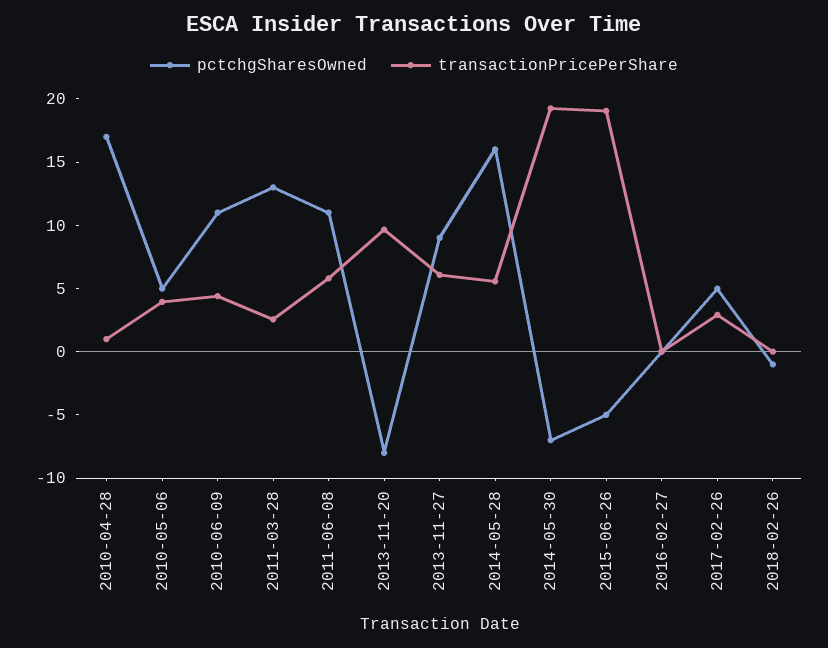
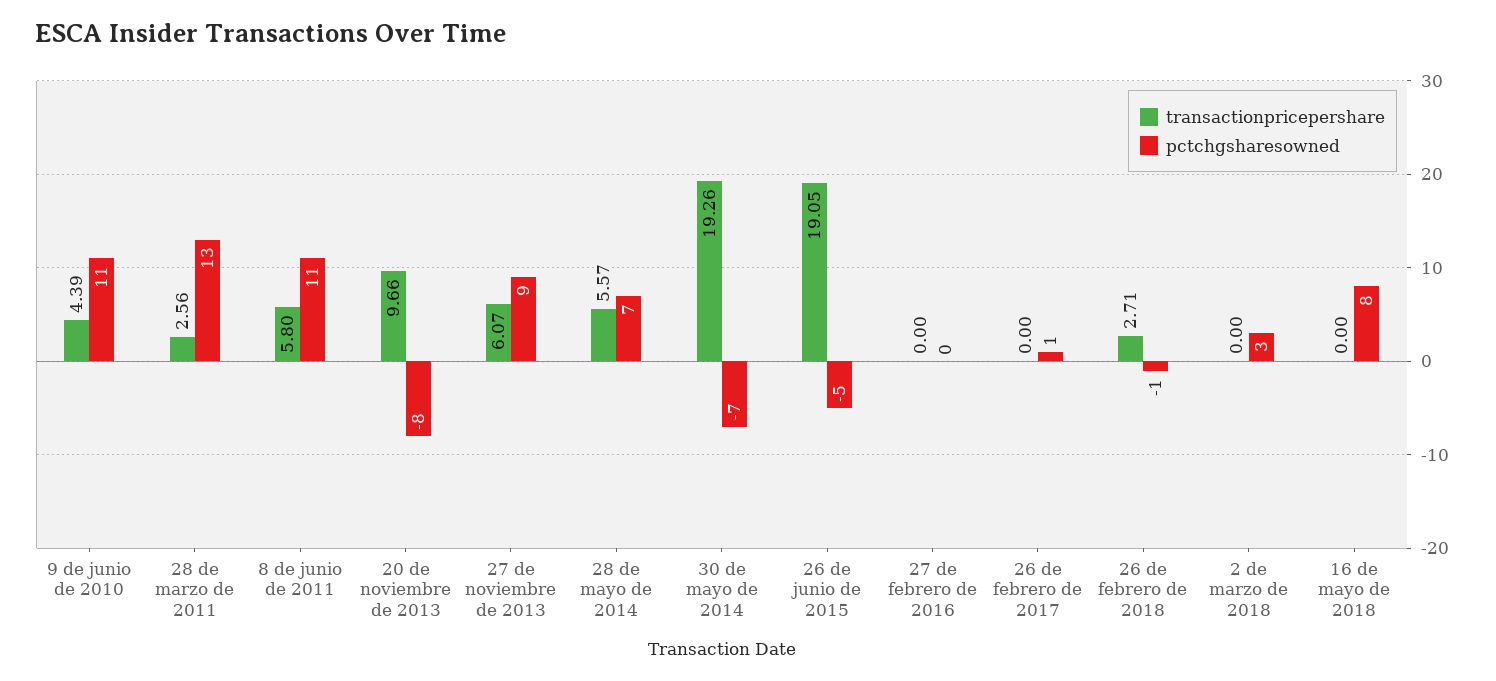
pctchgSharesOwned, 2010-04-28: 17 -> none
transactionPricePerShare, 2010-04-28: 1 -> none
pctchgSharesOwned, 2010-05-06: 5 -> none
transactionPricePerShare, 2010-05-06: 4 -> none
pctchgSharesOwned, 2014-05-28: 16 -> 7
pctchgSharesOwned, 2017-02-26: 5 -> 1
transactionPricePerShare, 2017-02-26: 3 -> 0
transactionPricePerShare, 2018-02-26: 0 -> 2.71
transactionPricePerShare, 2 de marzo de 2018: none -> 0
pctchgSharesOwned, 2 de marzo de 2018: none -> 3
transactionPricePerShare, 16 de mayo de 2018: none -> 0
pctchgSharesOwned, 16 de mayo de 2018: none -> 8

